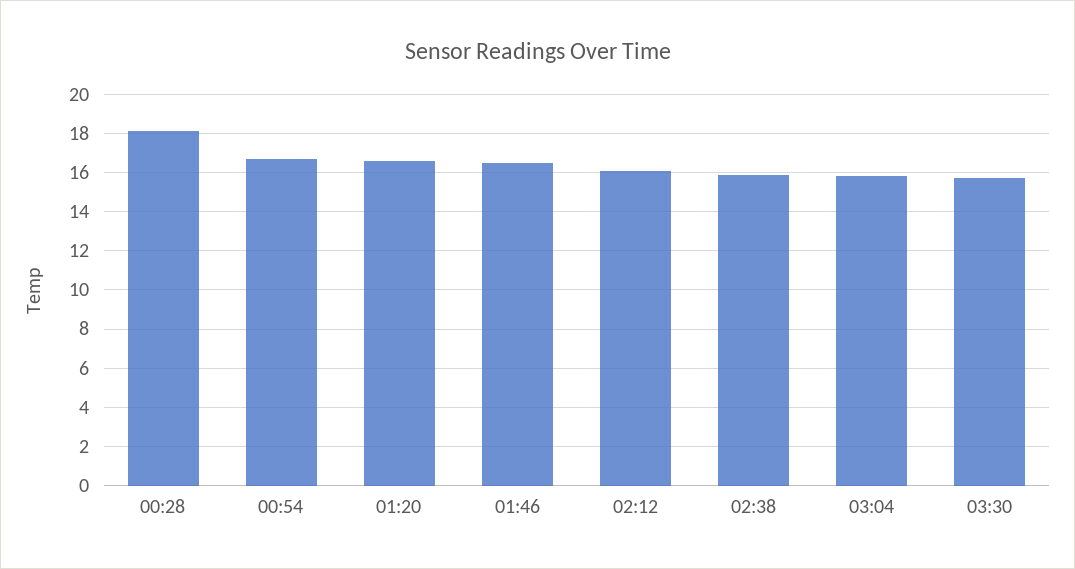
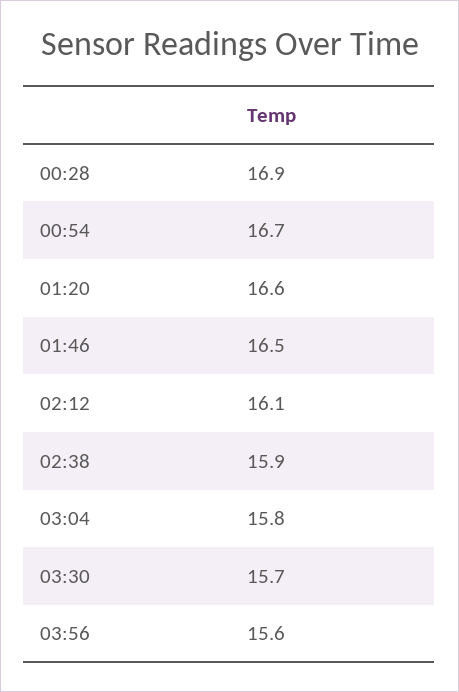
00:28: 18 -> 16.9
03:56: none -> 15.6

